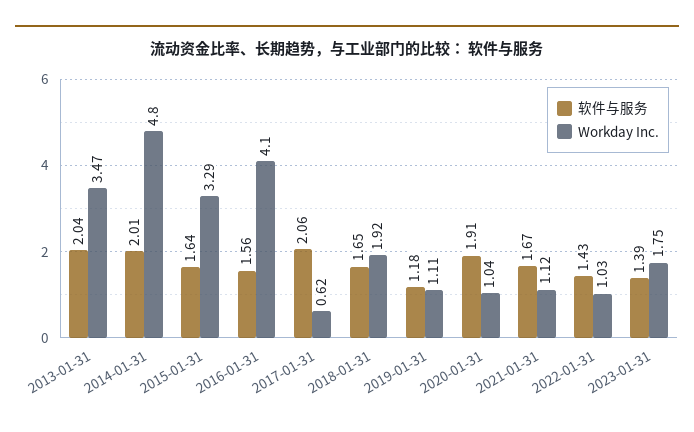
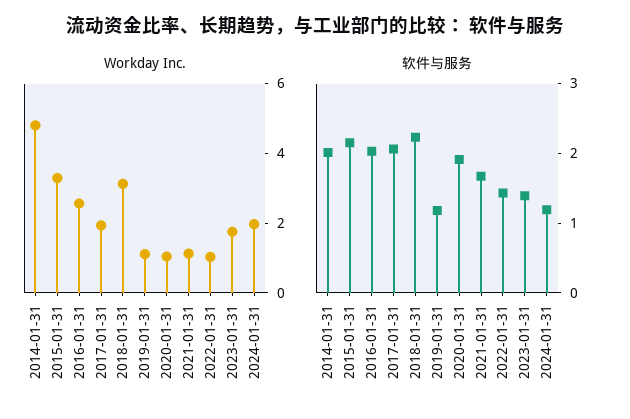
软件与服务, 2013-01-31: 2.04 -> none
Workday Inc., 2013-01-31: 3.47 -> none
软件与服务, 2015-01-31: 1.64 -> 2.2
软件与服务, 2016-01-31: 1.56 -> 2
Workday Inc., 2016-01-31: 4.1 -> 2.5
Workday Inc., 2017-01-31: 0.62 -> 2
软件与服务, 2018-01-31: 1.65 -> 2.2
Workday Inc., 2018-01-31: 1.92 -> 3
Workday Inc., 2024-01-31: none -> 2
软件与服务, 2024-01-31: none -> 1.2

